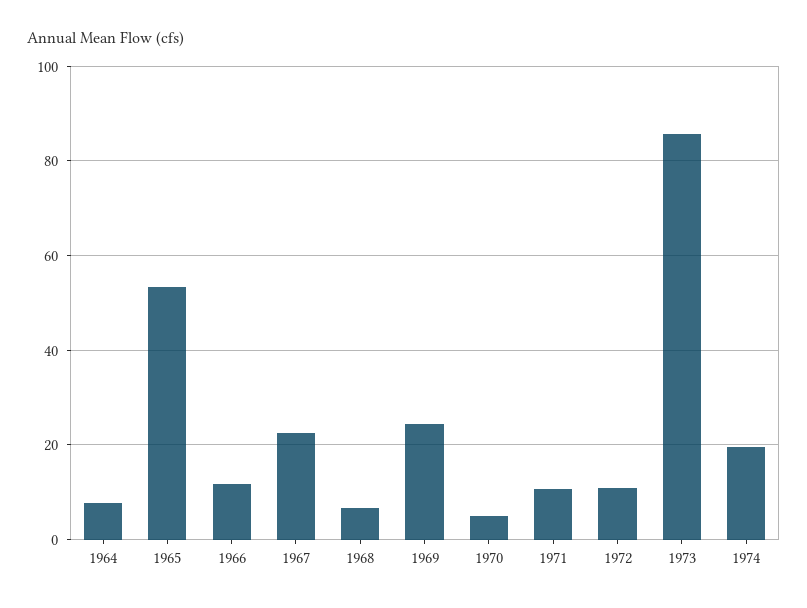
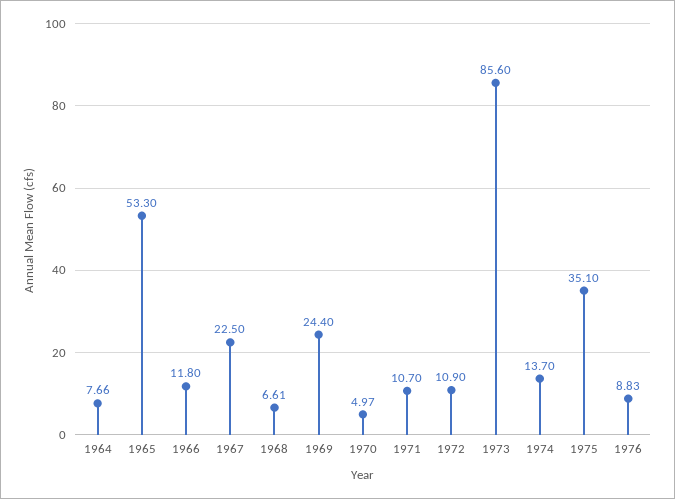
1974: 20 -> 13.7
1975: none -> 35.1
1976: none -> 8.83

